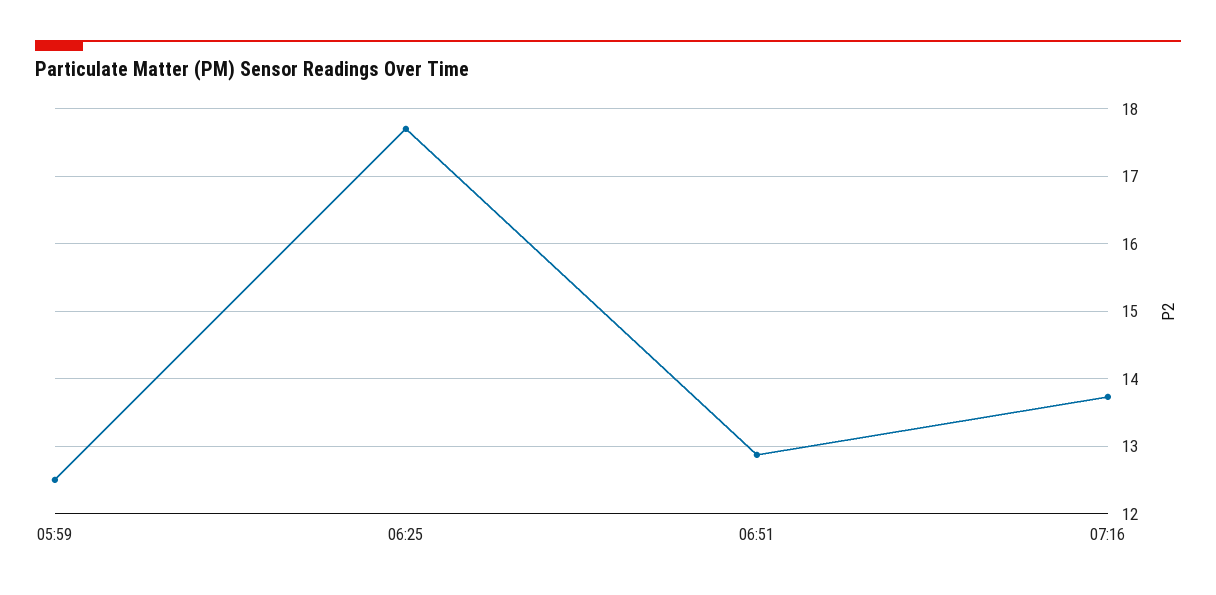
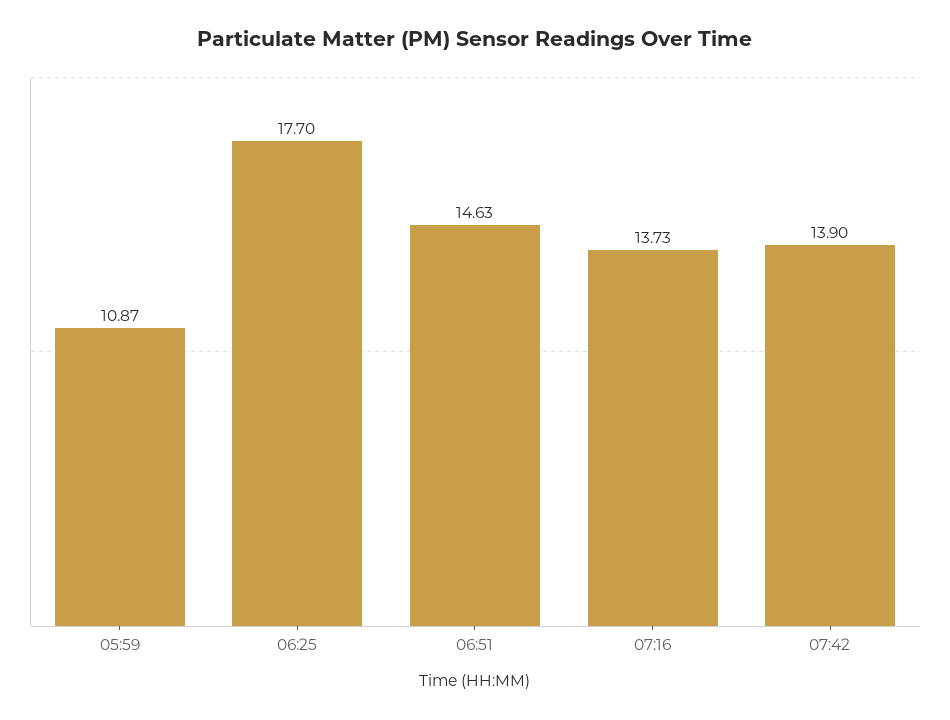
05:59: 12.5 -> 10.87
06:51: 12.9 -> 14.63
07:42: none -> 13.9

